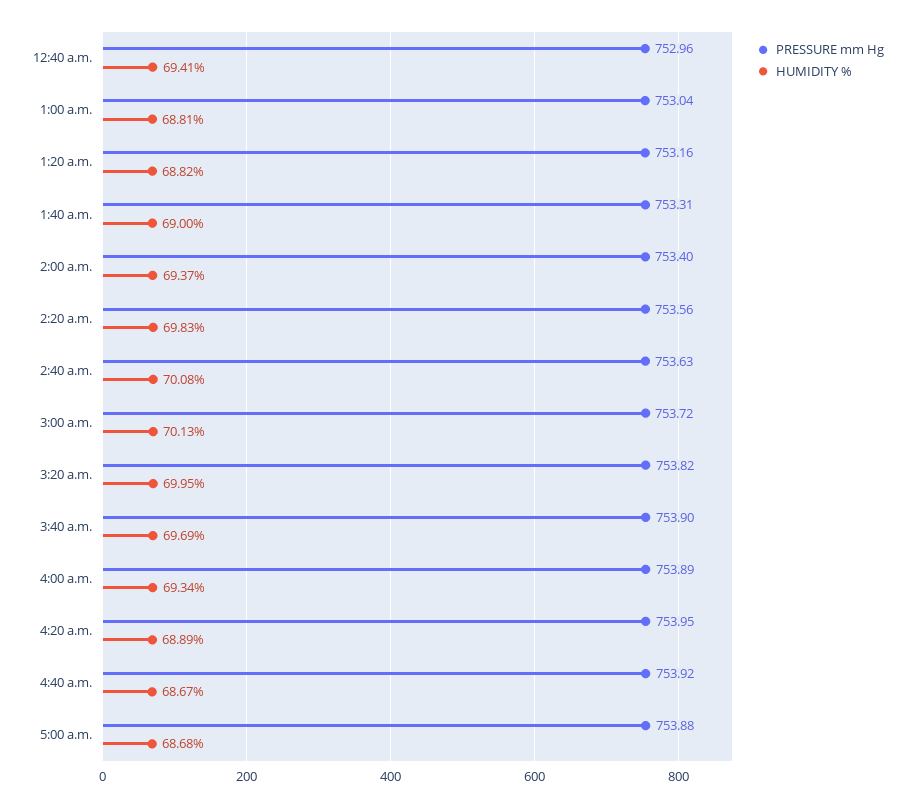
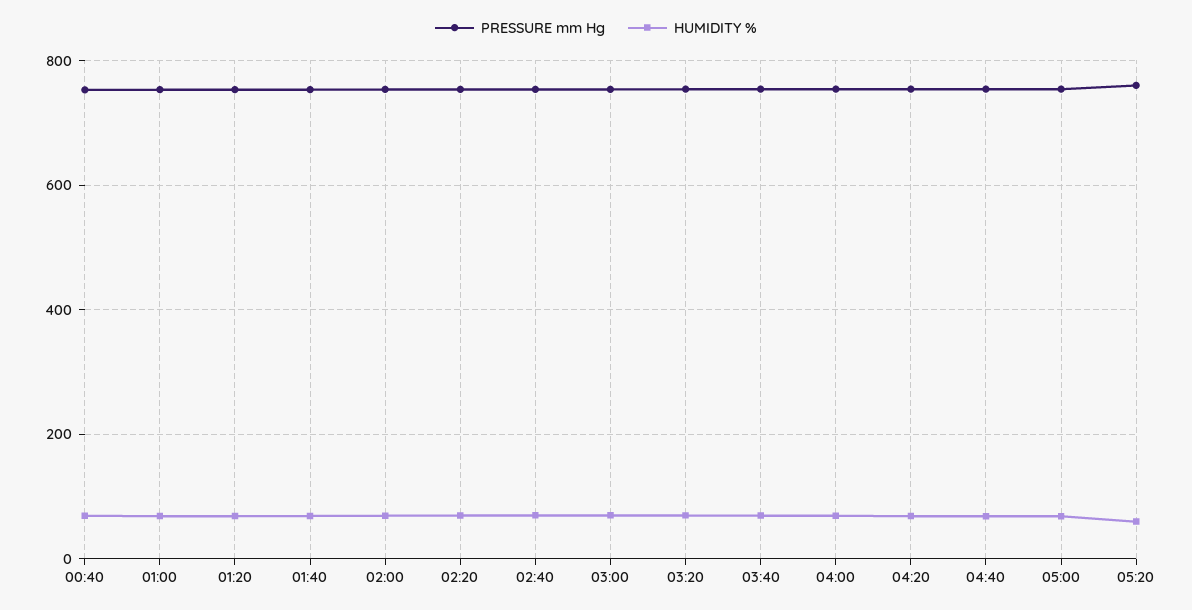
PRESSURE mm Hg, 05:20: none -> 760
HUMIDITY %, 05:20: none -> 60

